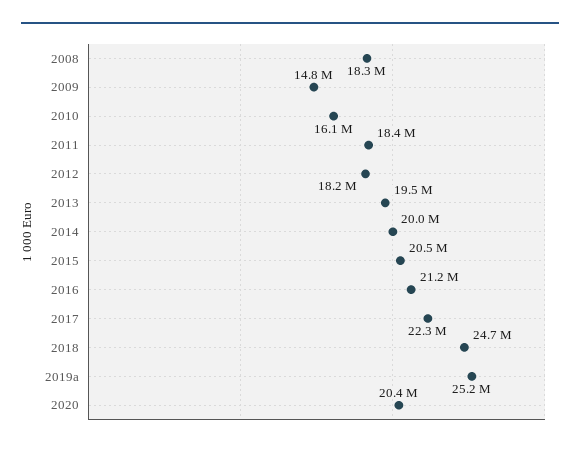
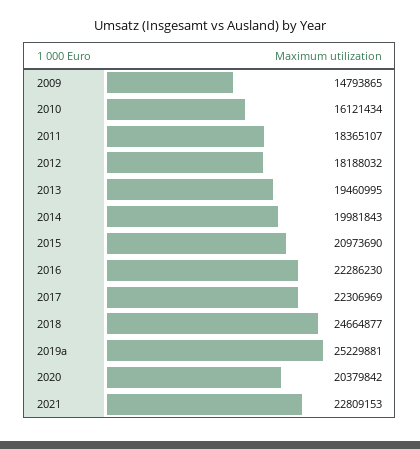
2008: 18300000 -> none
2015: 20500000 -> 20973690
2016: 21200000 -> 22286230
2021: none -> 22809153

